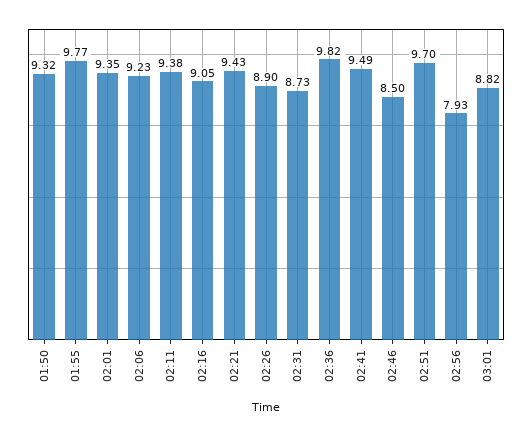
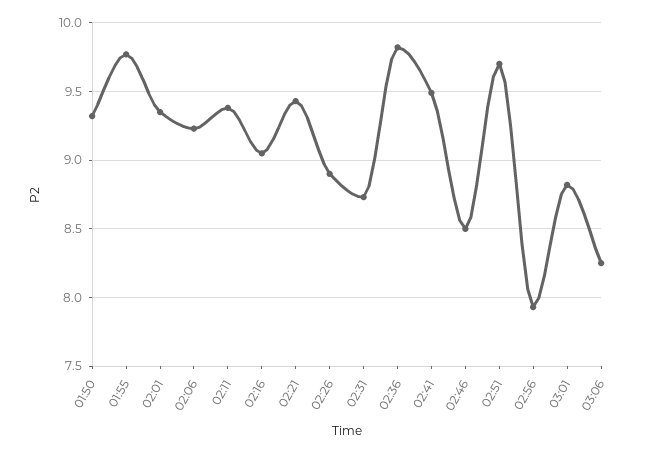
03:06: none -> 8.25

